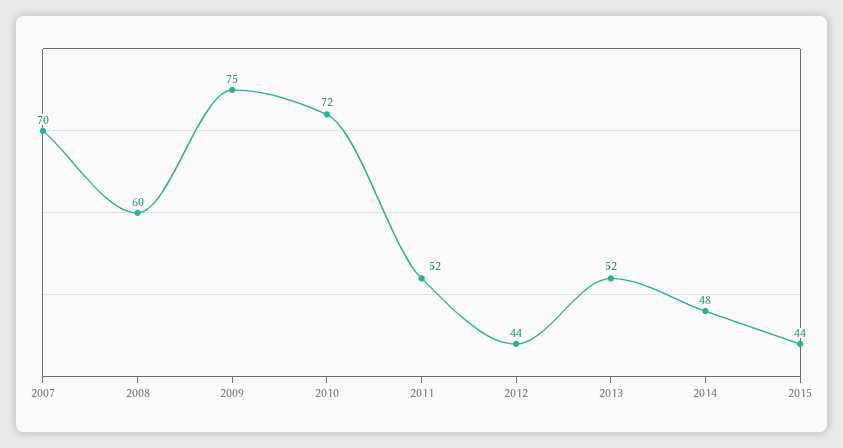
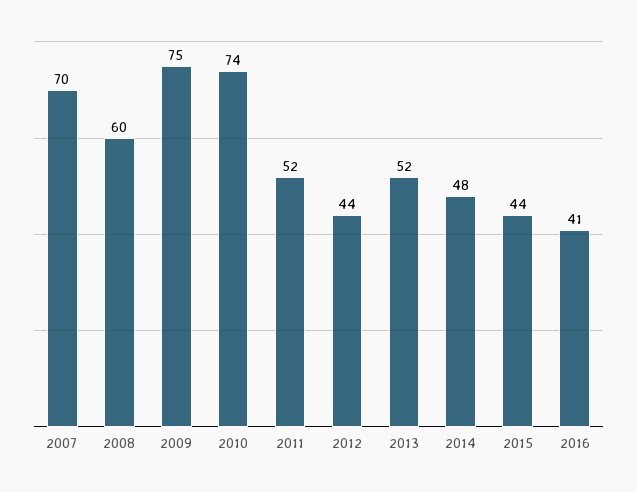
2010: 72 -> 74
2016: none -> 41

